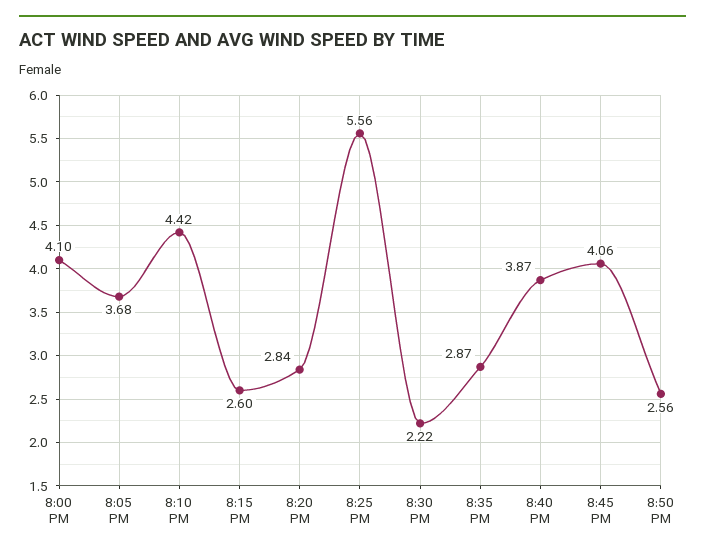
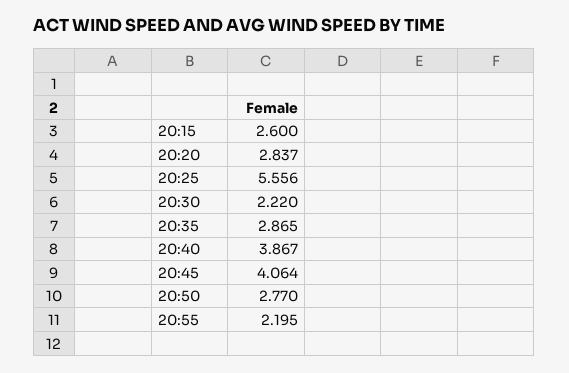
8:00 PM: 4.1 -> none
8:05 PM: 3.68 -> none
8:10 PM: 4.42 -> none
8:50 PM: 2.56 -> 2.77
20:55: none -> 2.195

